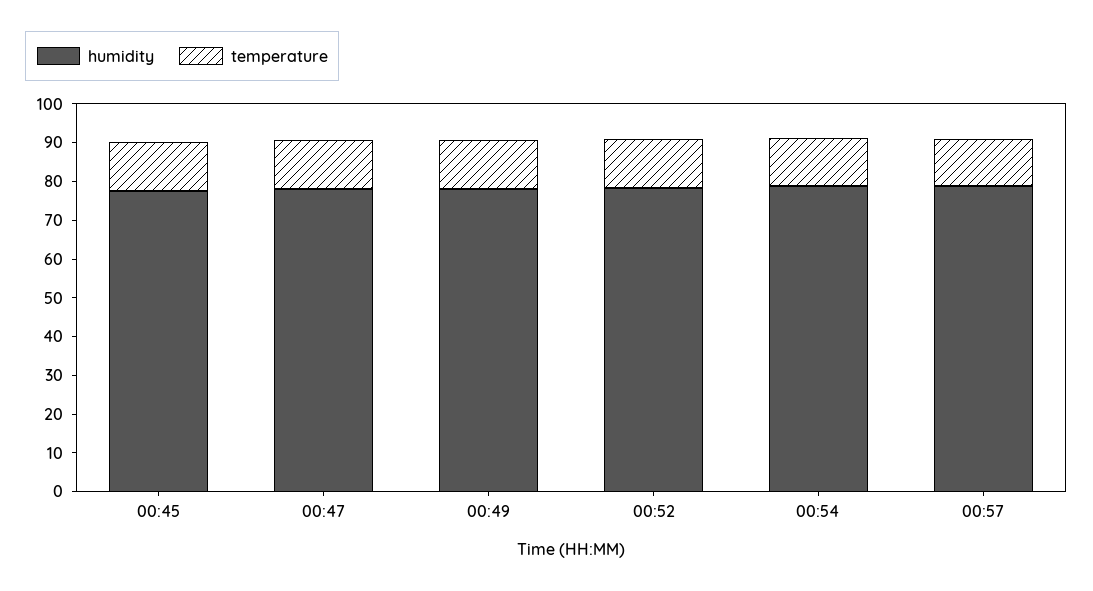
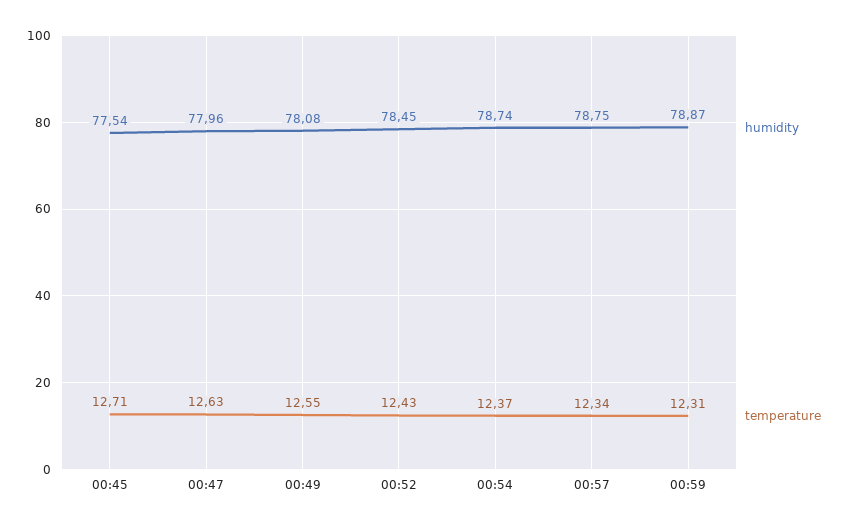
humidity, 00:59: none -> 78.87
temperature, 00:59: none -> 12.31

